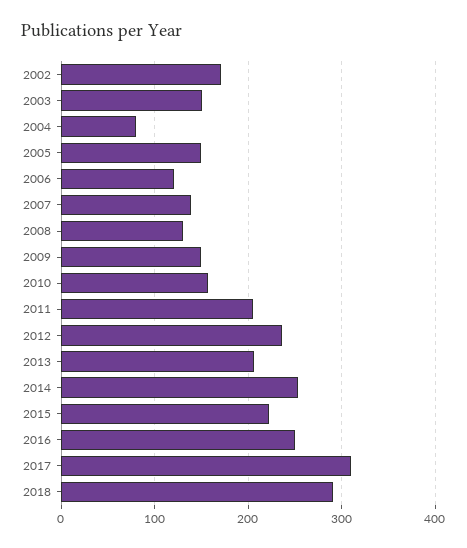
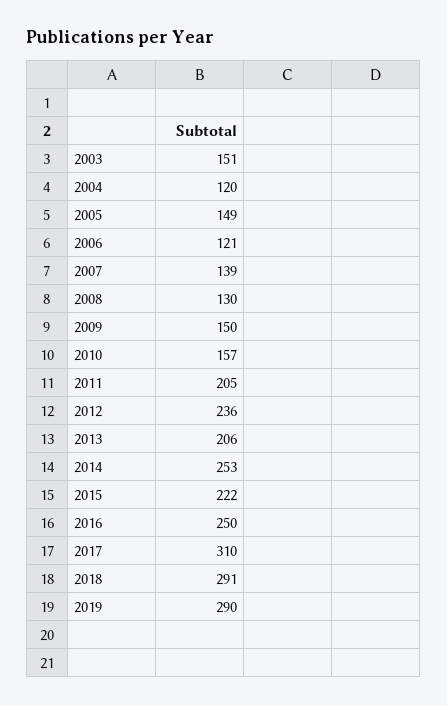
2002: 170 -> none
2004: 80 -> 120
2019: none -> 290

